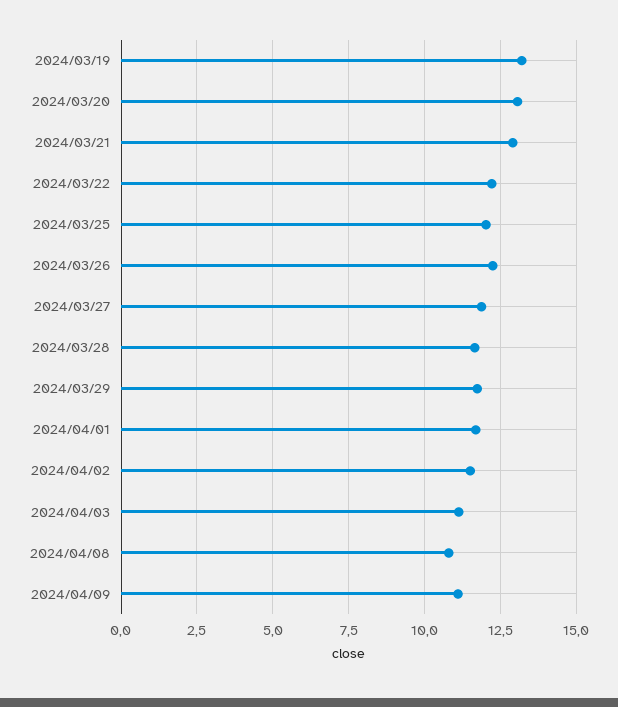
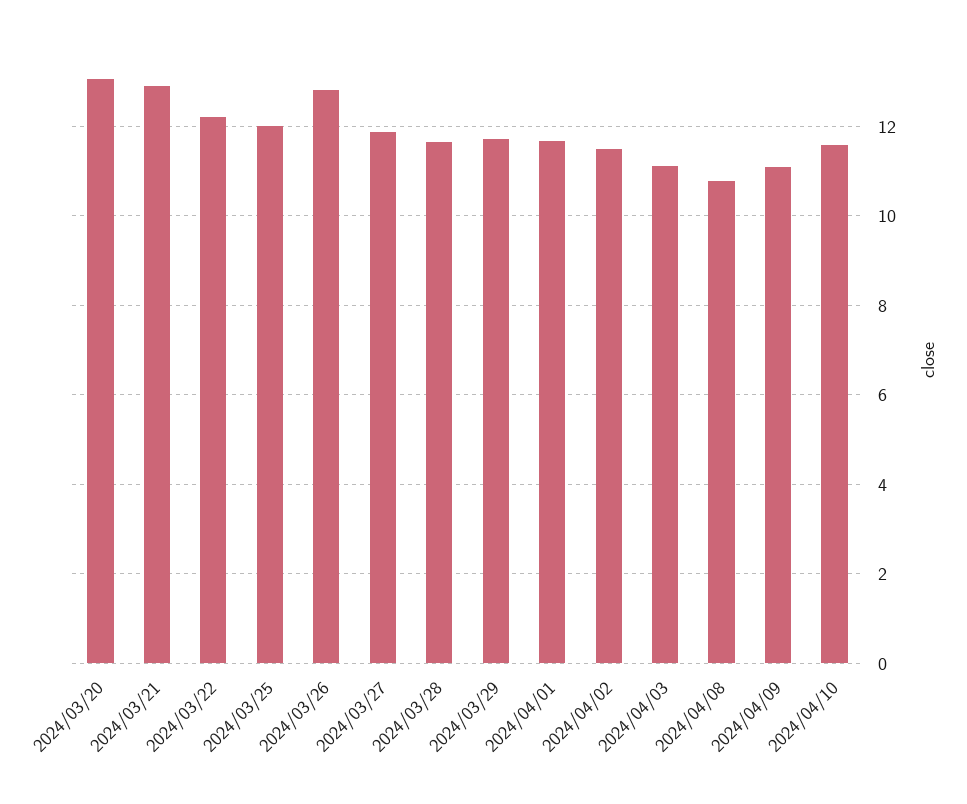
2024/03/19: 13.25 -> none
2024/03/26: 12.25 -> 12.8
2024/04/10: none -> 11.6

